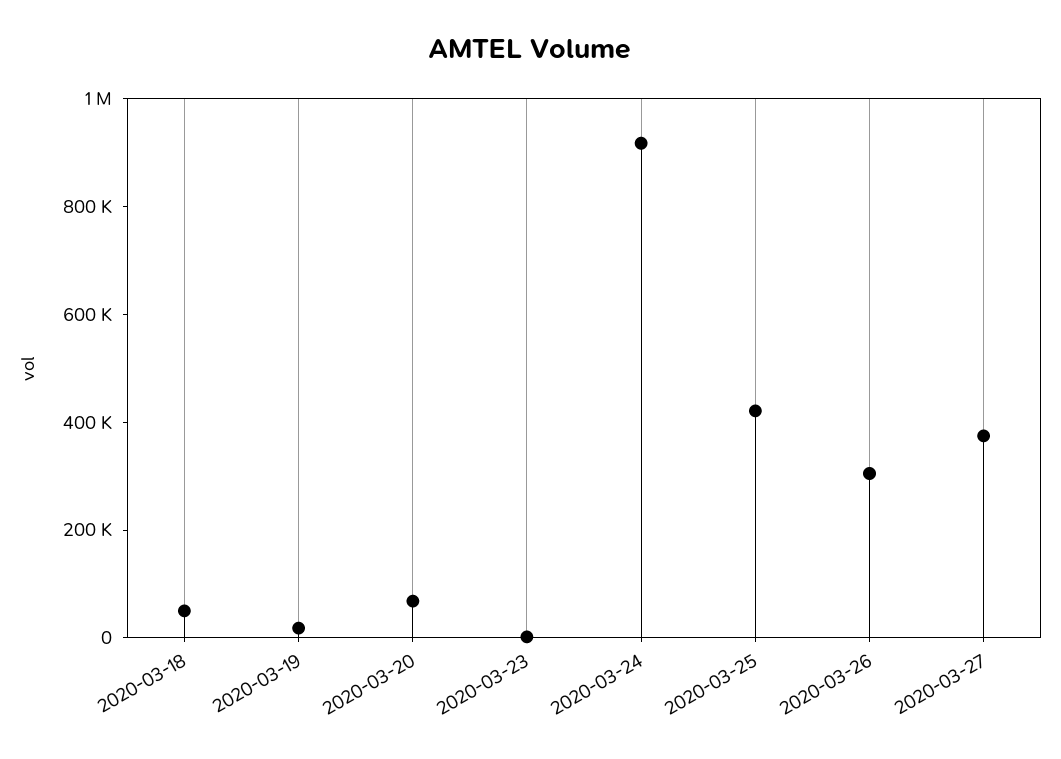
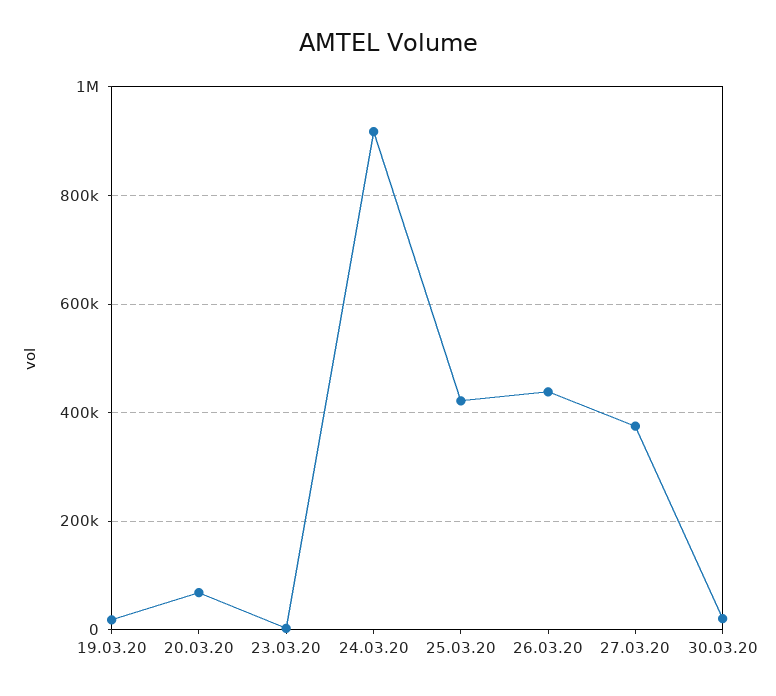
2020-03-18: 50000 -> none
2020-03-26: 300000 -> 440000
30.03.20: none -> 20000

